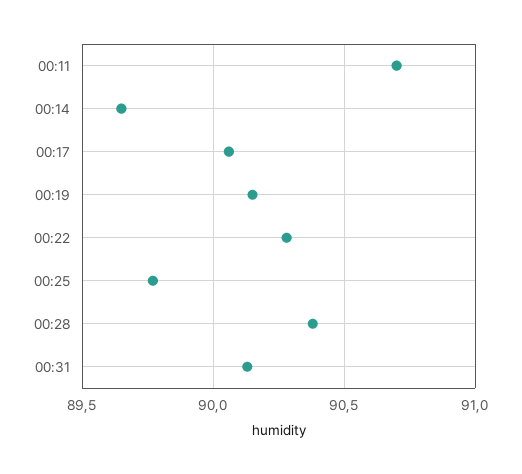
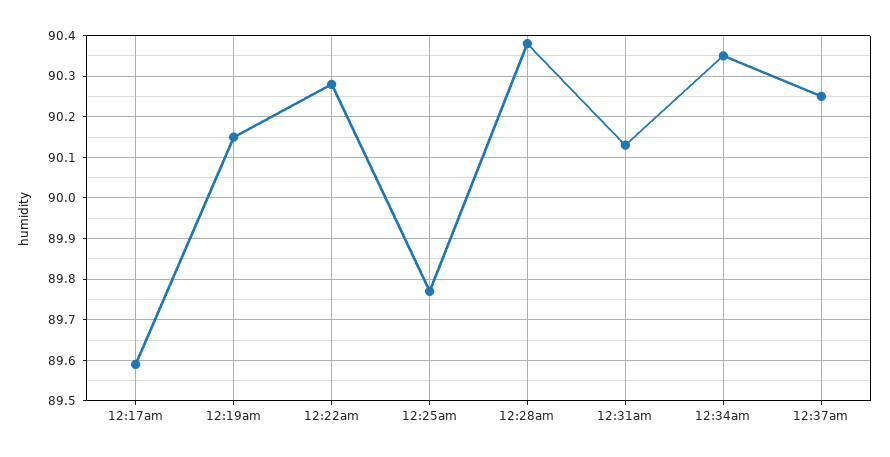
00:11: 90.7 -> none
00:14: 89.65 -> none
00:17: 90.05 -> 89.6
12:34am: none -> 90.35
12:37am: none -> 90.25

